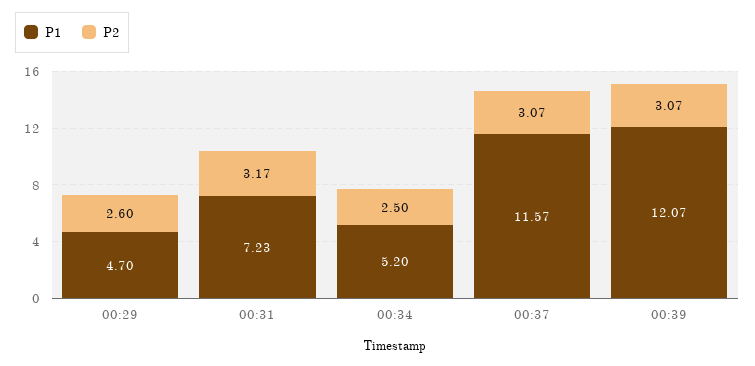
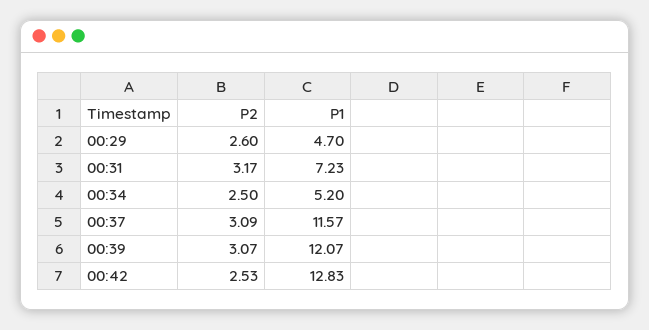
P2, 00:37: 3.07 -> 3.09
P2, 00:42: none -> 2.53
P1, 00:42: none -> 12.83

